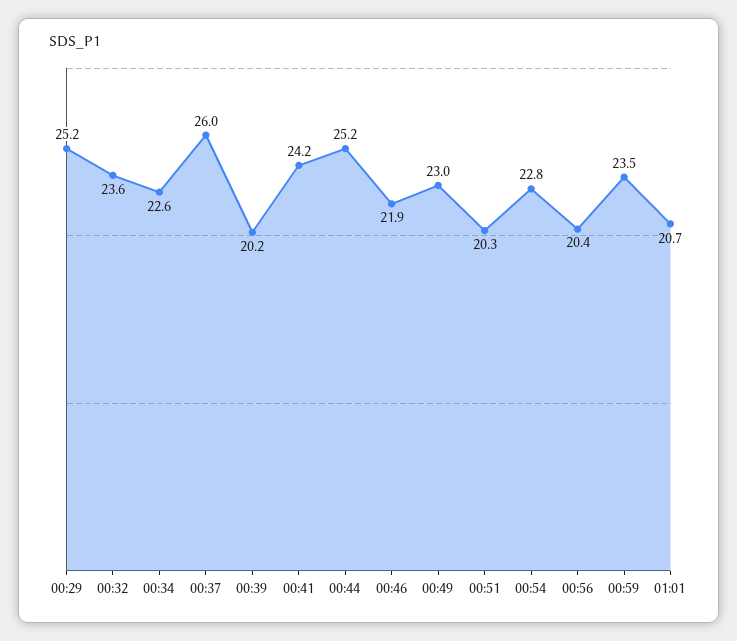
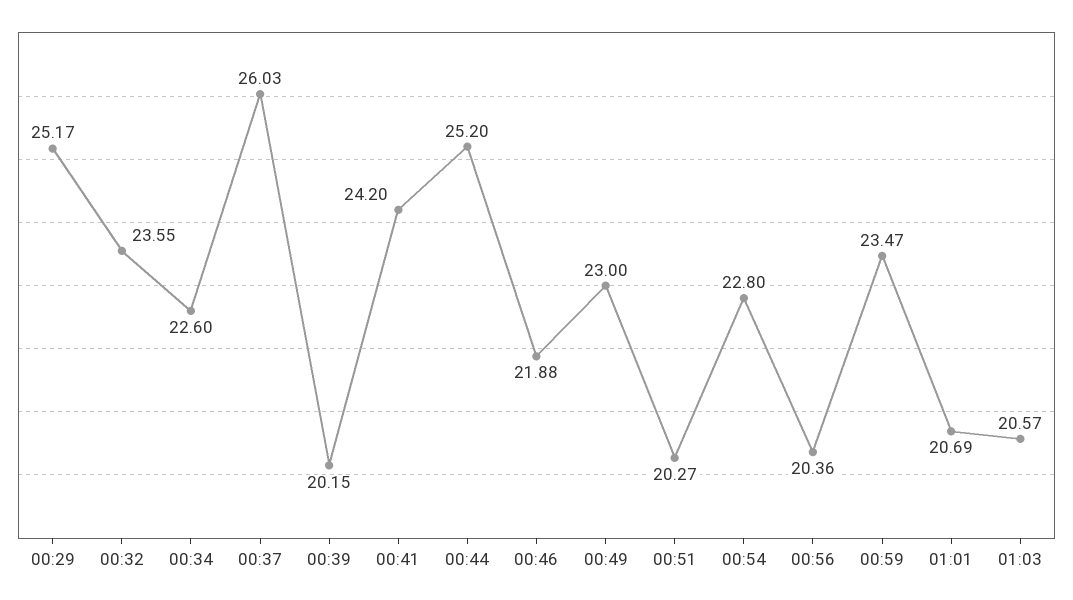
01:03: none -> 20.57

